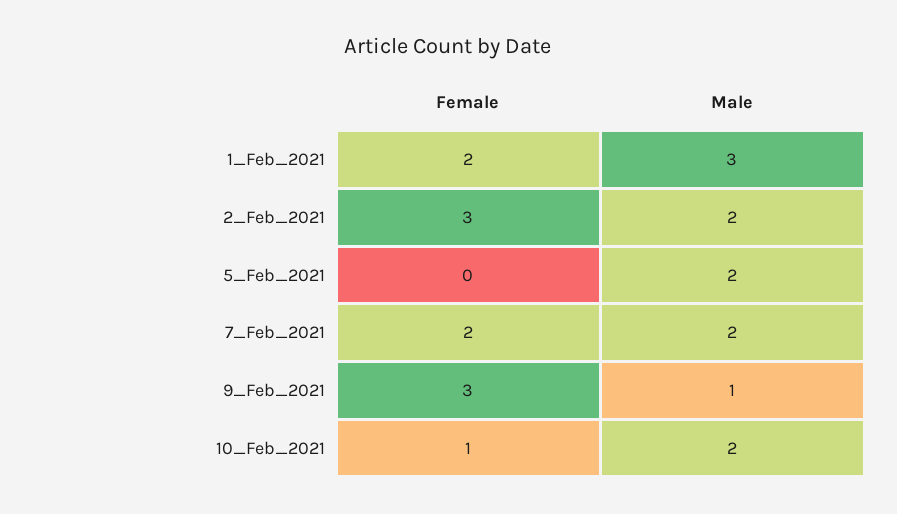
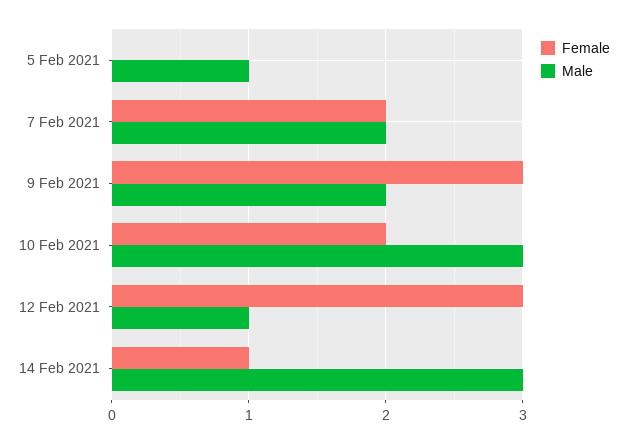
Female, 1_Feb_2021: 2 -> none
Male, 1_Feb_2021: 3 -> none
Female, 2_Feb_2021: 3 -> none
Male, 2_Feb_2021: 2 -> none
Male, 5_Feb_2021: 2 -> 1
Male, 9_Feb_2021: 1 -> 2
Female, 10_Feb_2021: 1 -> 2
Male, 10_Feb_2021: 2 -> 3
Female, 12 Feb 2021: none -> 3
Male, 12 Feb 2021: none -> 1
Female, 14 Feb 2021: none -> 1
Male, 14 Feb 2021: none -> 3

